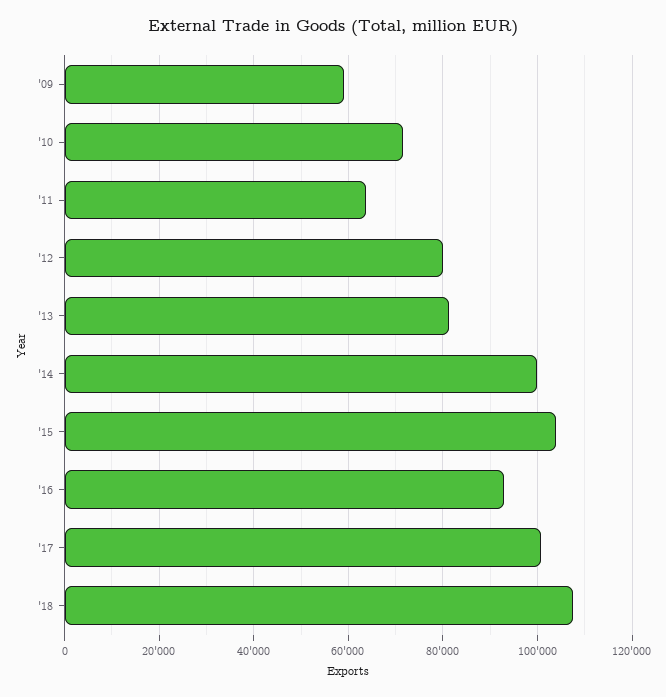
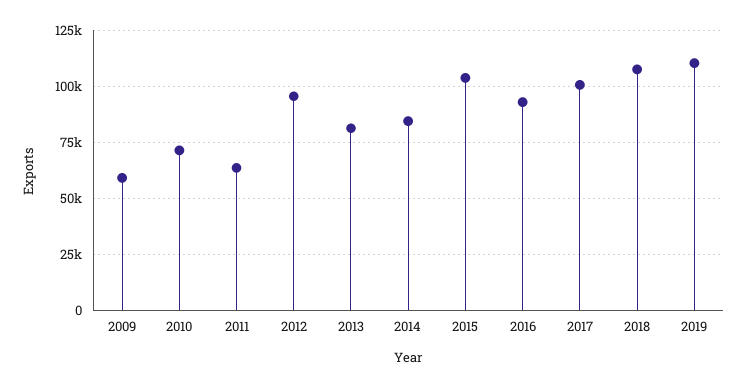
'12: 80000 -> 95000
'14: 100000 -> 85000
2019: none -> 110000

